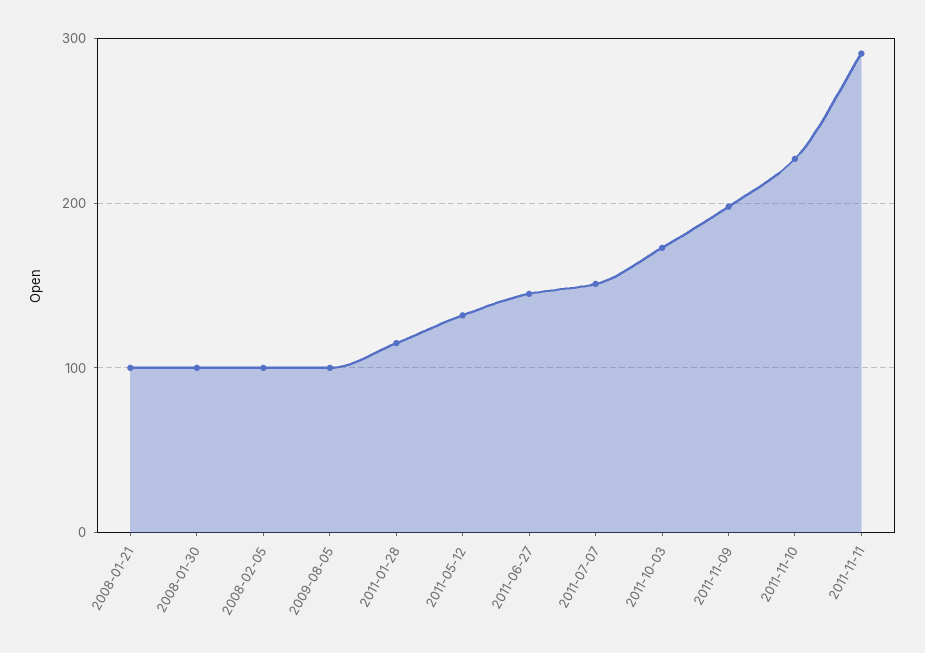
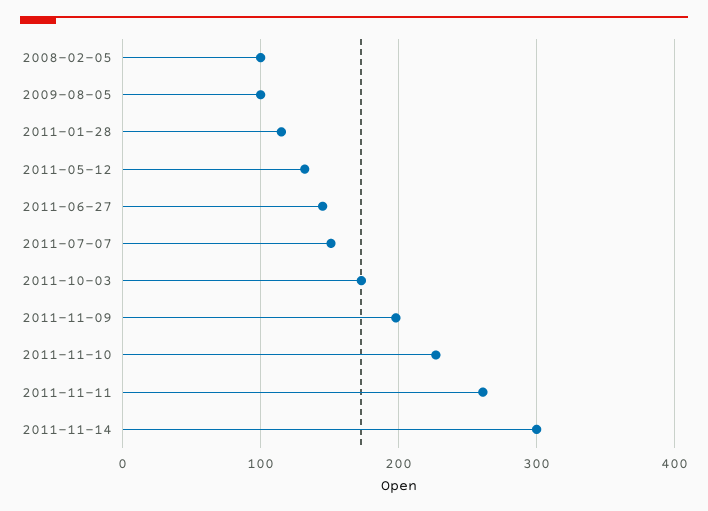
2008-01-21: 100 -> none
2008-01-30: 100 -> none
2011-11-11: 290 -> 260
2011-11-14: none -> 300

